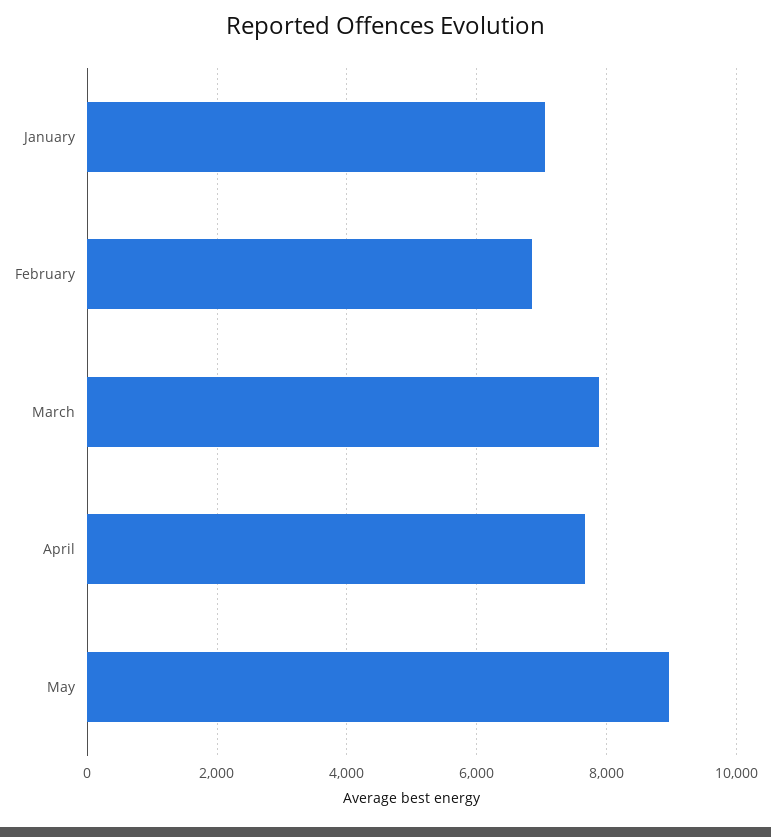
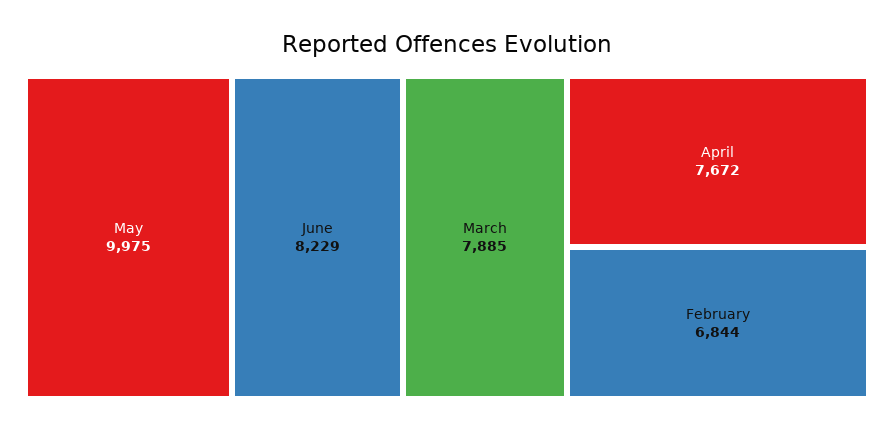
January: 7000 -> none
May: 9000 -> 9975
June: none -> 8229

